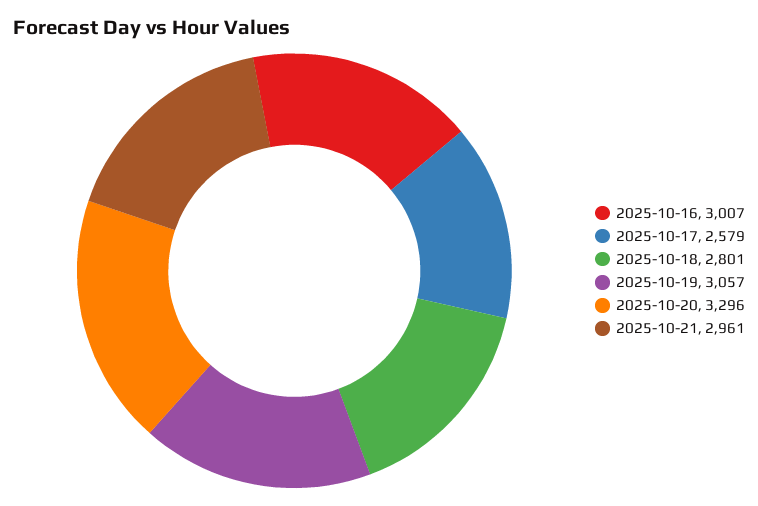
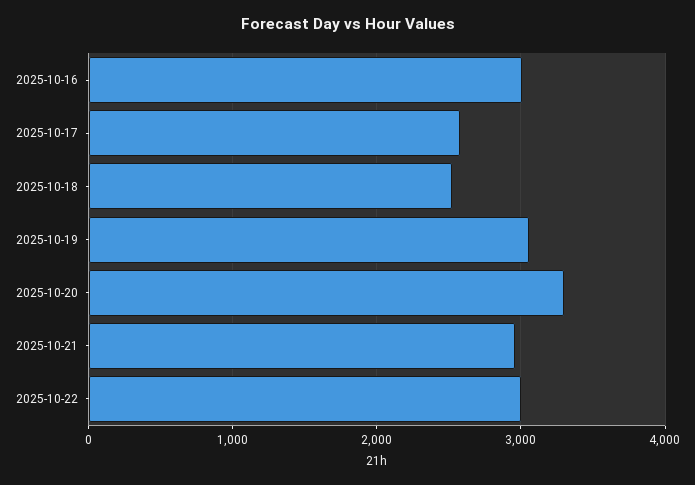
2025-10-18: 2801 -> 2500
2025-10-22: none -> 3000

